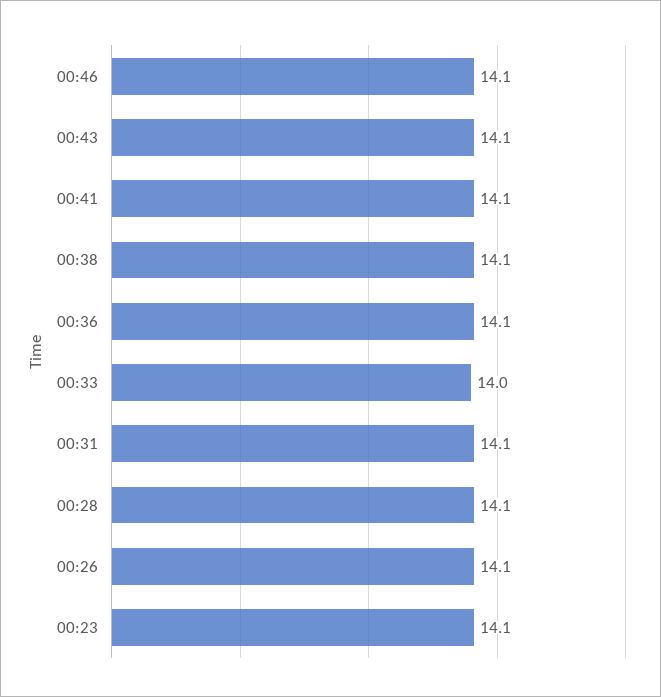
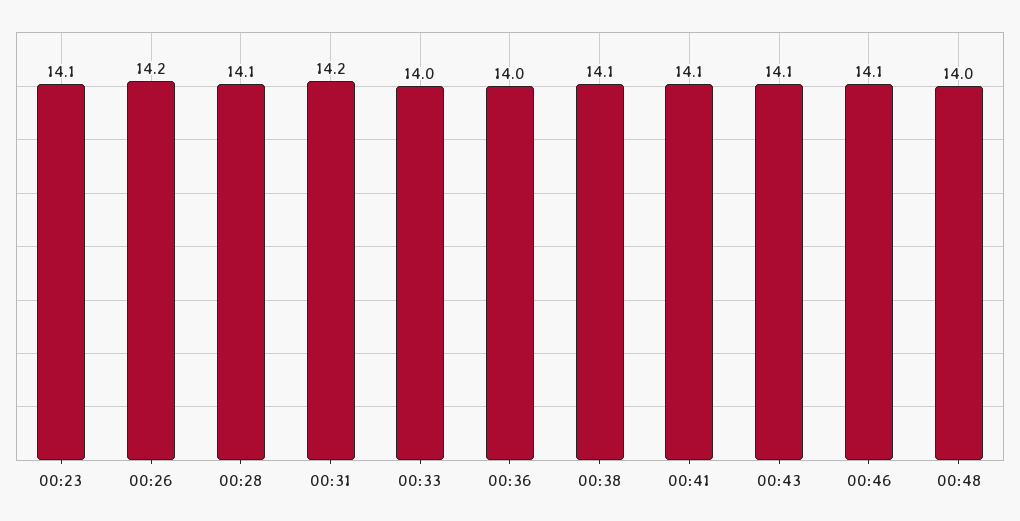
00:36: 14.1 -> 14
00:31: 14.1 -> 14.2
00:26: 14.1 -> 14.2
00:48: none -> 14

